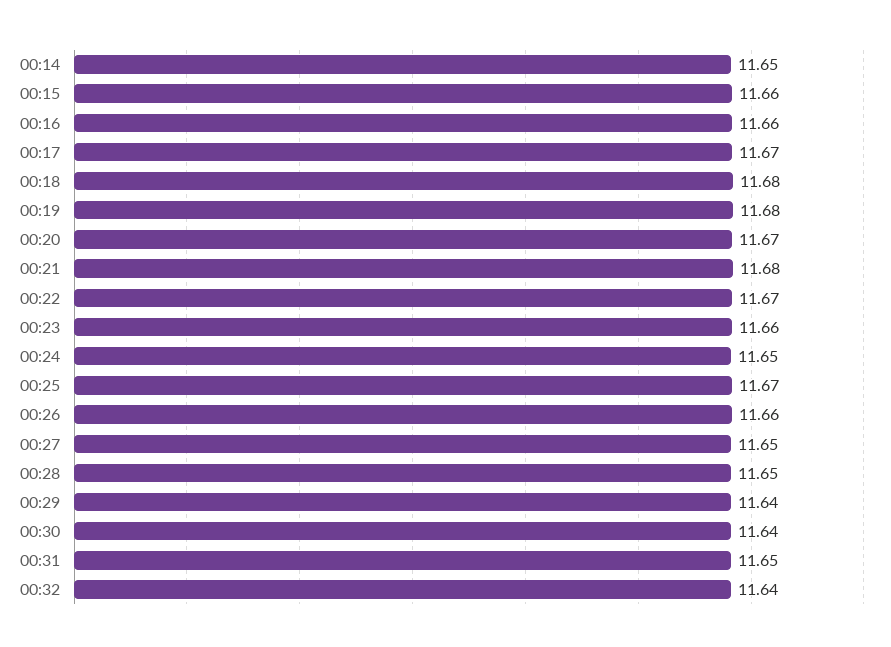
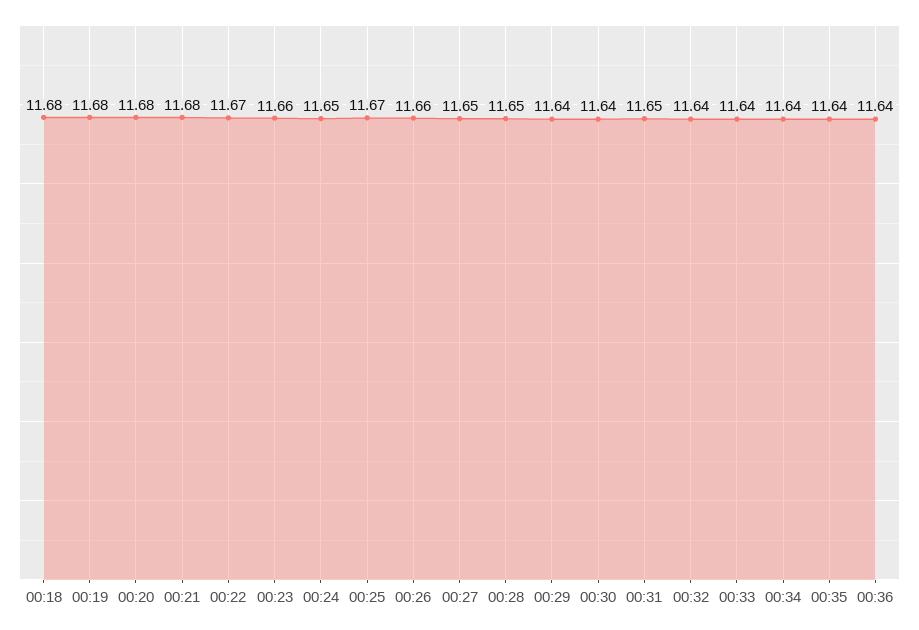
00:14: 11.65 -> none
00:15: 11.66 -> none
00:16: 11.66 -> none
00:17: 11.67 -> none
00:20: 11.67 -> 11.68
00:33: none -> 11.64
00:34: none -> 11.64
00:35: none -> 11.64
00:36: none -> 11.64

